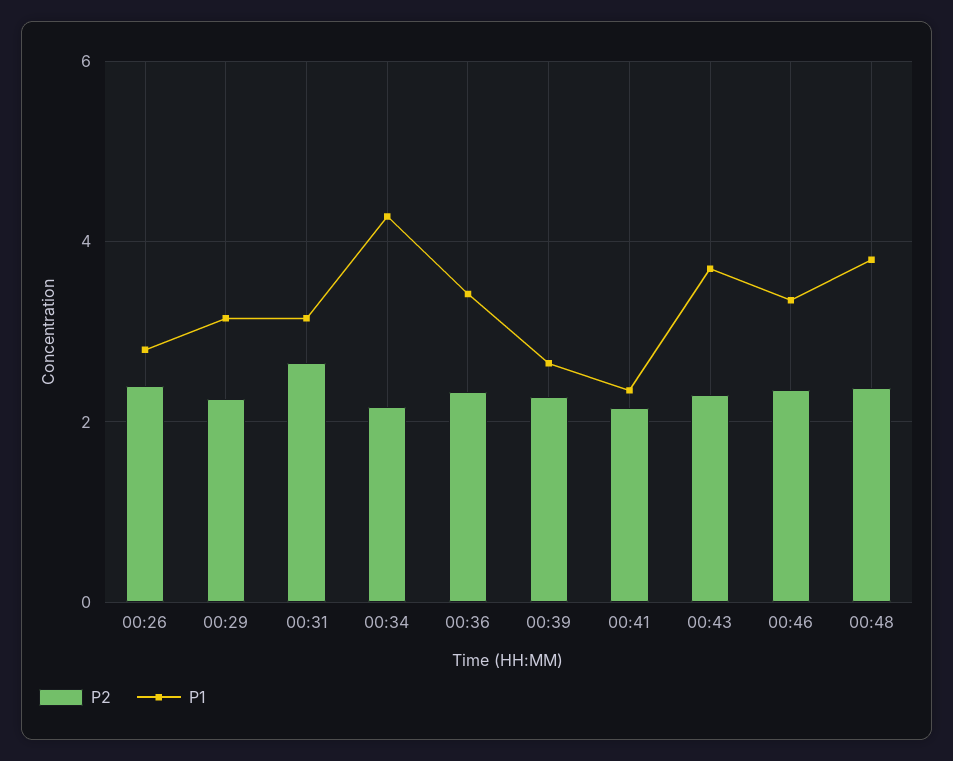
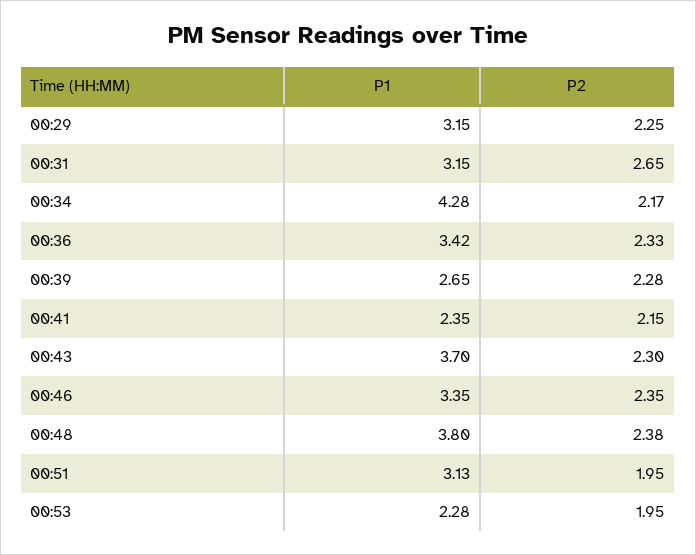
P2, 00:26: 2.4 -> none
P1, 00:26: 2.8 -> none
P1, 00:51: none -> 3.13
P2, 00:51: none -> 1.95
P1, 00:53: none -> 2.28
P2, 00:53: none -> 1.95

